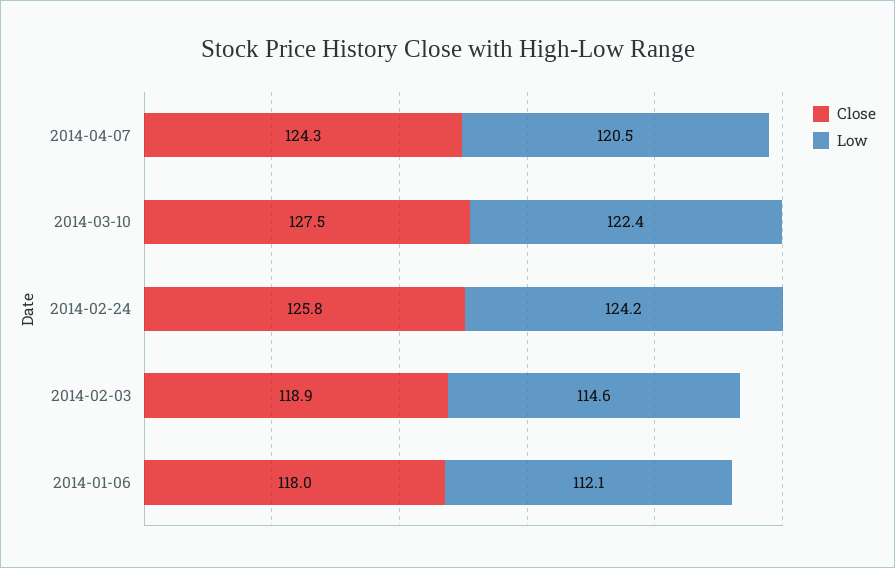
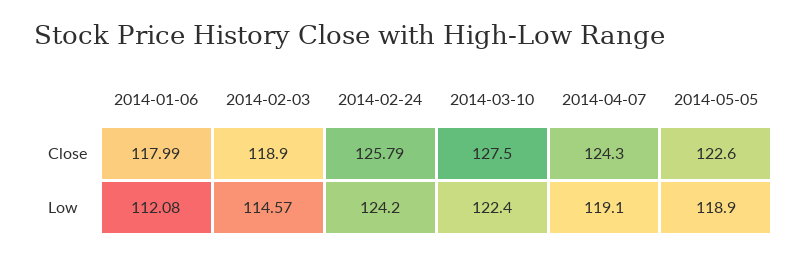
Low, 2014-04-07: 120.5 -> 119.1
Close, 2014-05-05: none -> 122.6
Low, 2014-05-05: none -> 118.9

